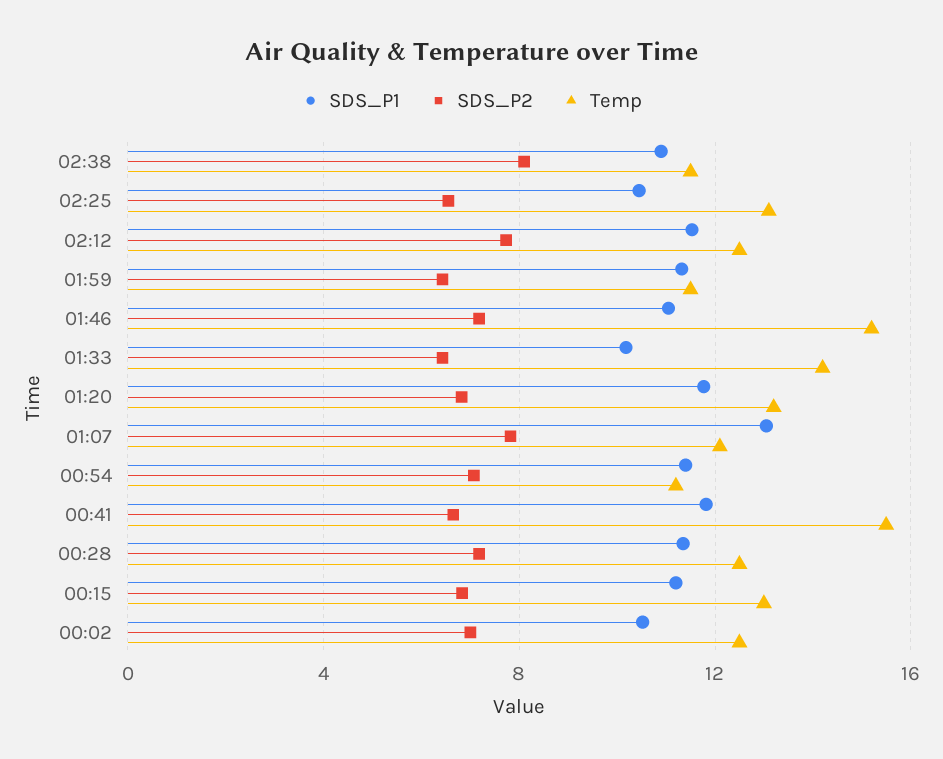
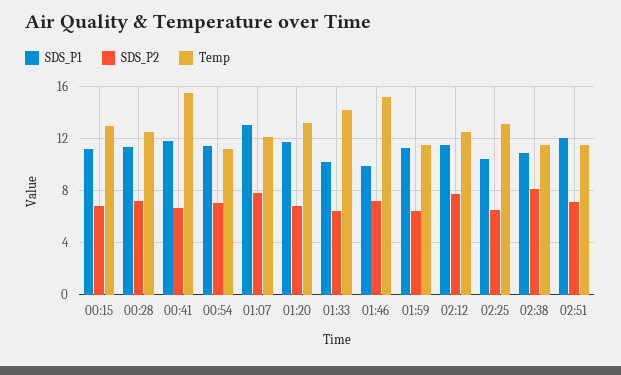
SDS_P1, 01:46: 11 -> 10
SDS_P1, 00:02: 10.5 -> none
SDS_P2, 00:02: 7 -> none
Temp, 00:02: 12.5 -> none
SDS_P1, 02:51: none -> 12
SDS_P2, 02:51: none -> 7
Temp, 02:51: none -> 11.5

